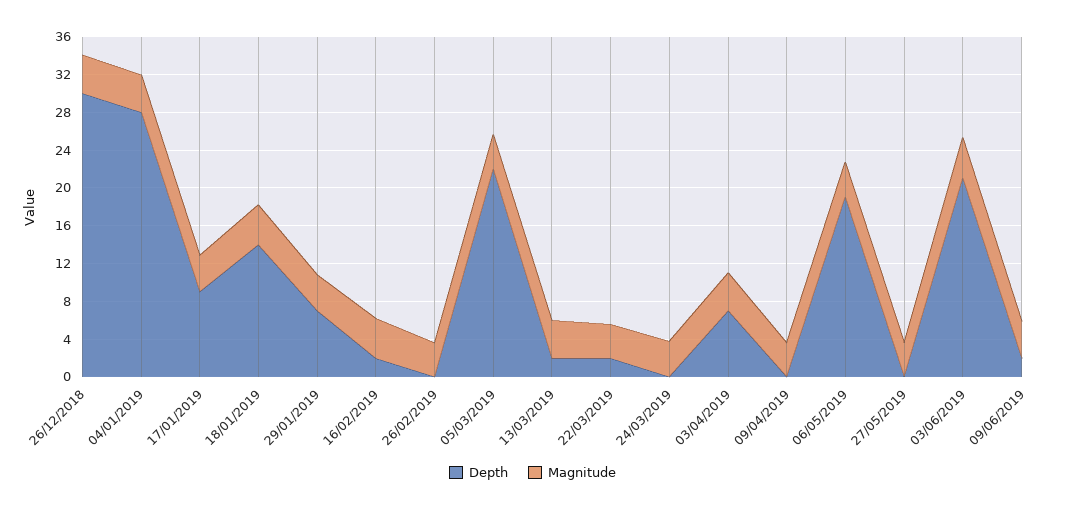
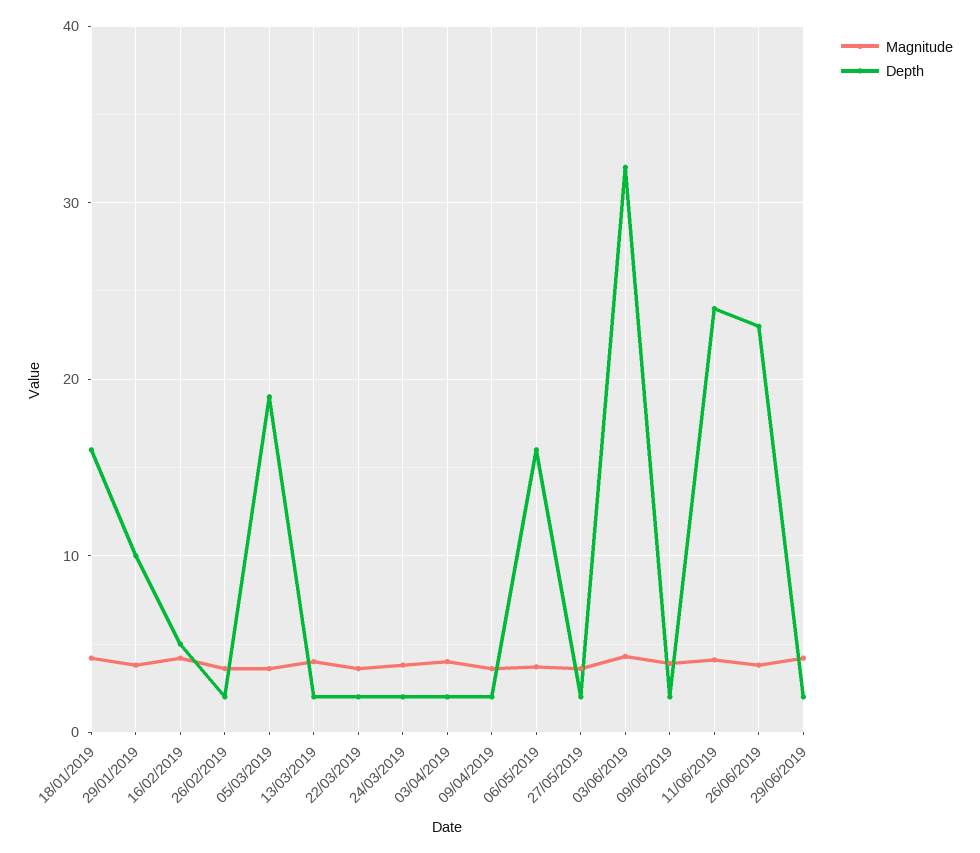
Depth, 26/12/2018: 30 -> none
Magnitude, 26/12/2018: 4 -> none
Depth, 04/01/2019: 28 -> none
Magnitude, 04/01/2019: 4 -> none
Depth, 17/01/2019: 9 -> none
Magnitude, 17/01/2019: 4 -> none
Depth, 18/01/2019: 14 -> 16
Depth, 29/01/2019: 7 -> 10
Depth, 16/02/2019: 2 -> 5
Depth, 26/02/2019: 0 -> 2
Depth, 05/03/2019: 22 -> 19
Depth, 24/03/2019: 0 -> 2
Depth, 03/04/2019: 7 -> 2
Depth, 09/04/2019: 0 -> 2
Depth, 06/05/2019: 19 -> 16
Depth, 27/05/2019: 0 -> 2
Depth, 03/06/2019: 21 -> 32
Magnitude, 11/06/2019: none -> 4
Depth, 11/06/2019: none -> 24
Magnitude, 26/06/2019: none -> 4
Depth, 26/06/2019: none -> 23
Magnitude, 29/06/2019: none -> 4
Depth, 29/06/2019: none -> 2

